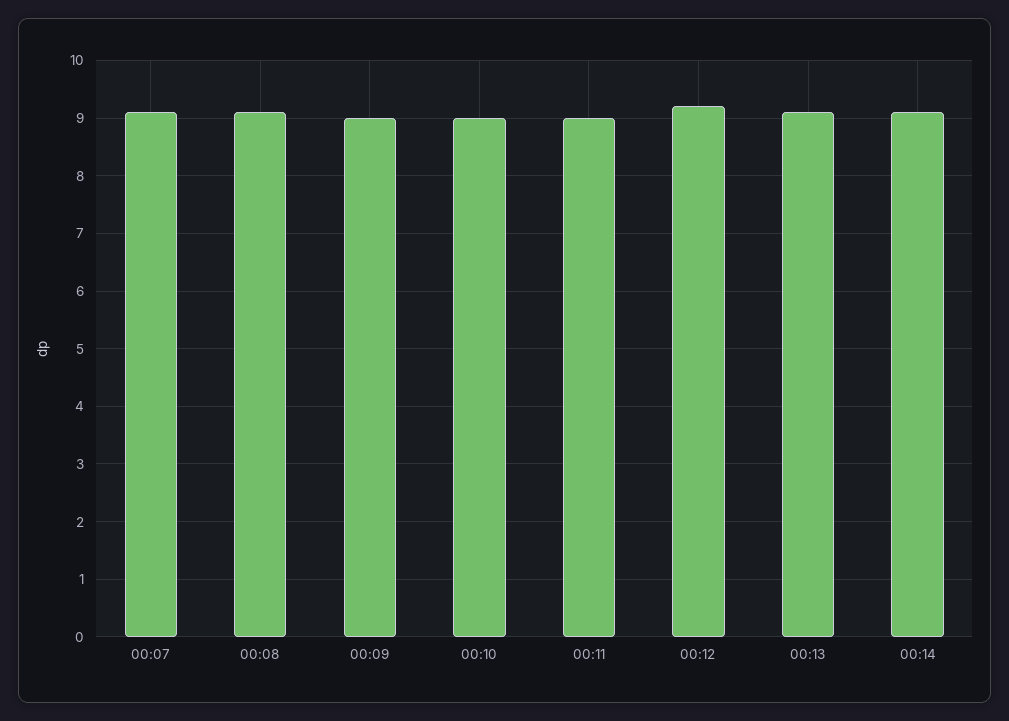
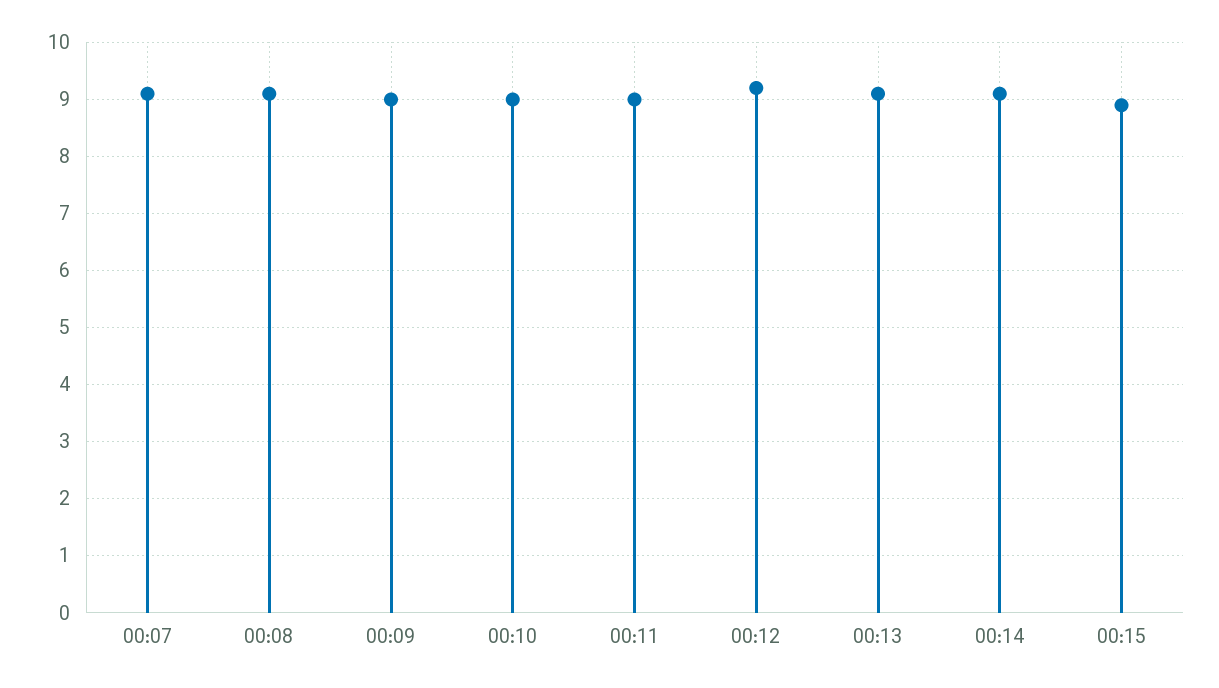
00:15: none -> 9

